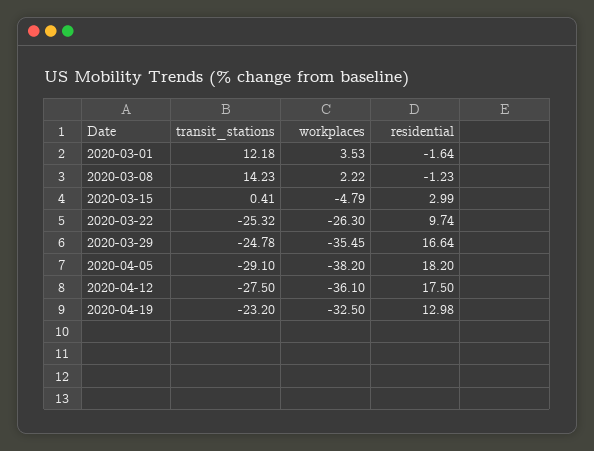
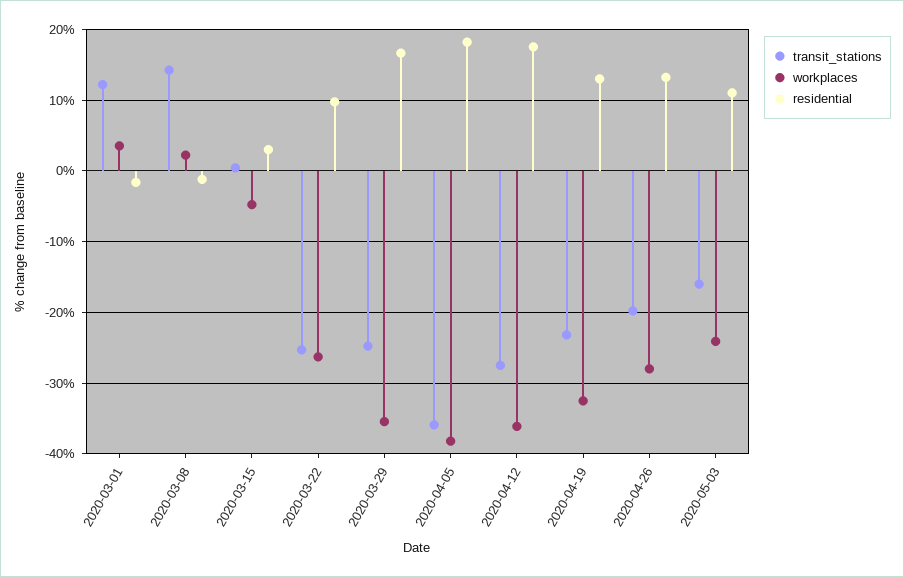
transit_stations, 2020-04-05: -29.1 -> -36
transit_stations, 2020-04-26: none -> -20
workplaces, 2020-04-26: none -> -28
residential, 2020-04-26: none -> 13
transit_stations, 2020-05-03: none -> -16
workplaces, 2020-05-03: none -> -24
residential, 2020-05-03: none -> 11

